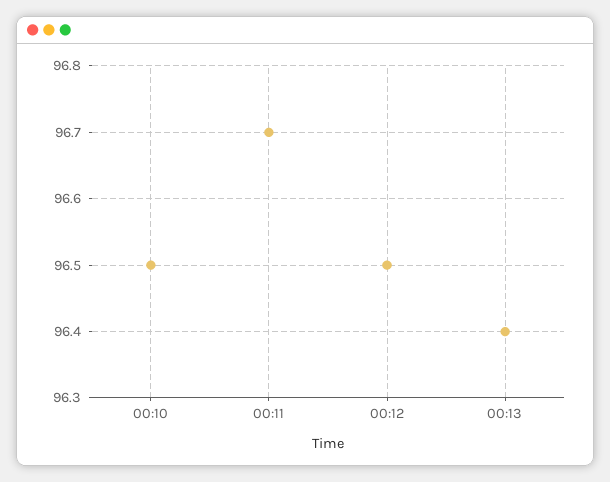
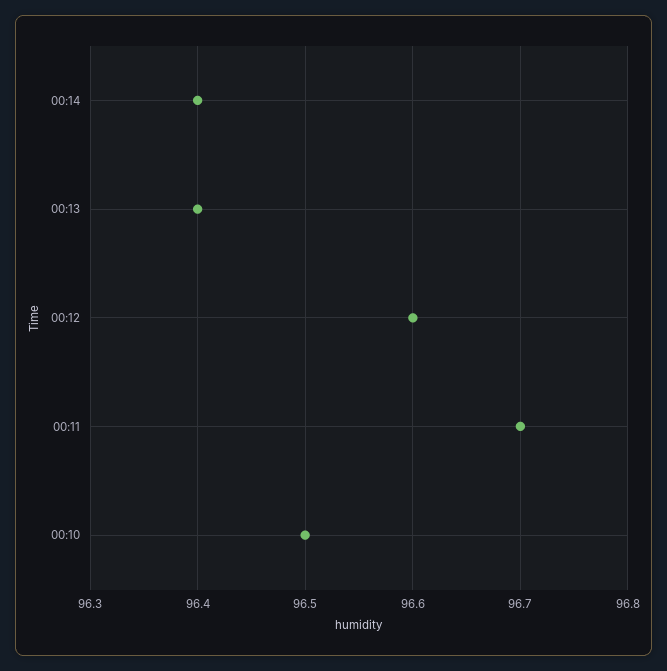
00:12: 96.5 -> 96.6
00:14: none -> 96.4

